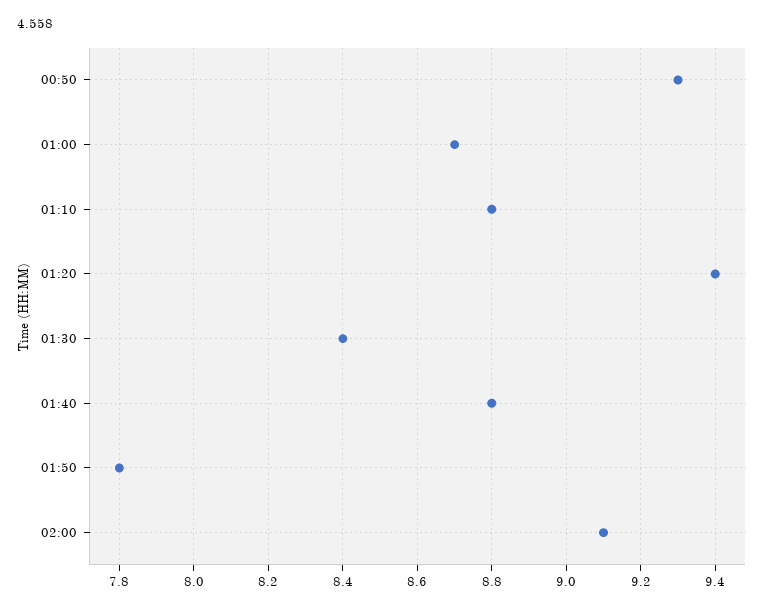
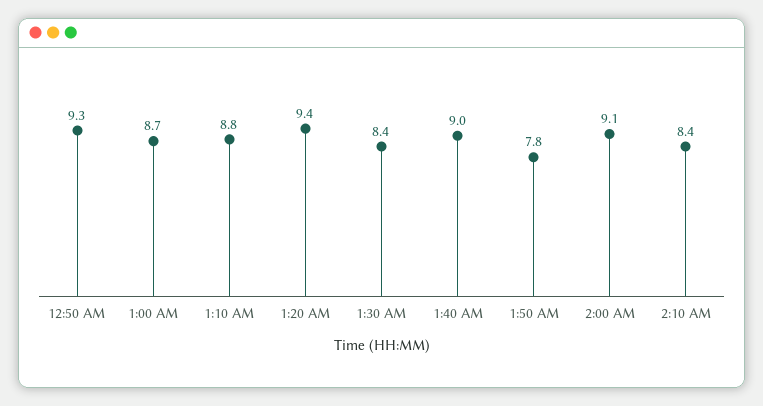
01:40: 8.8 -> 9
2:10 AM: none -> 8.4

